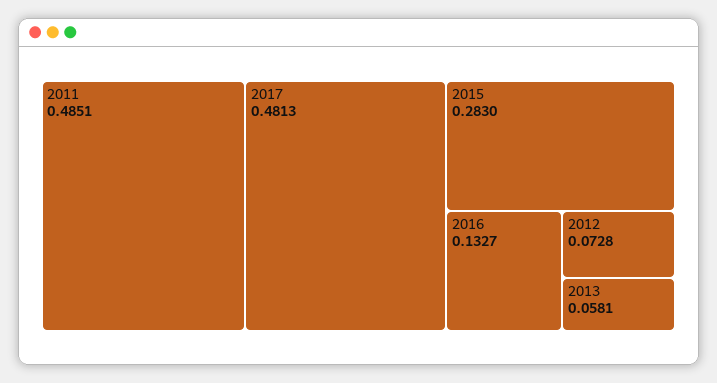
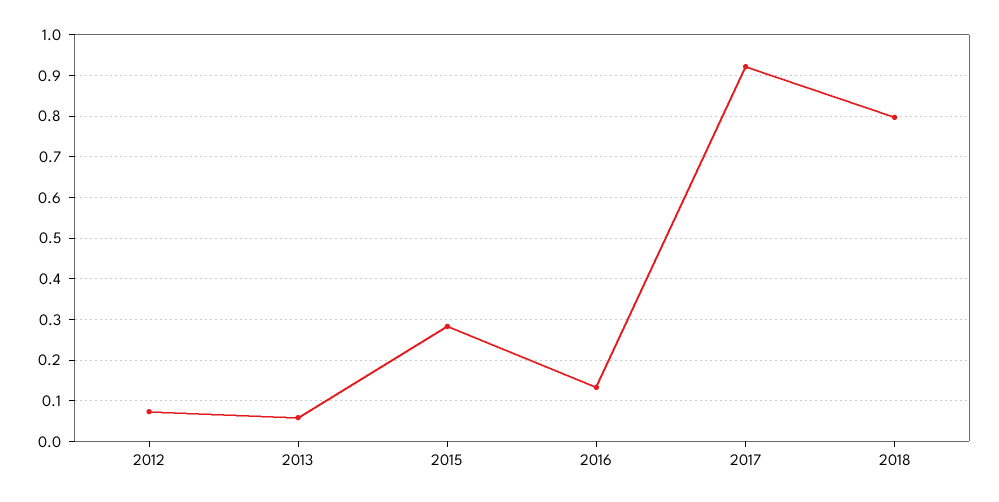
2011: 0.4851 -> none
2017: 0.4813 -> 0.92
2018: none -> 0.8

